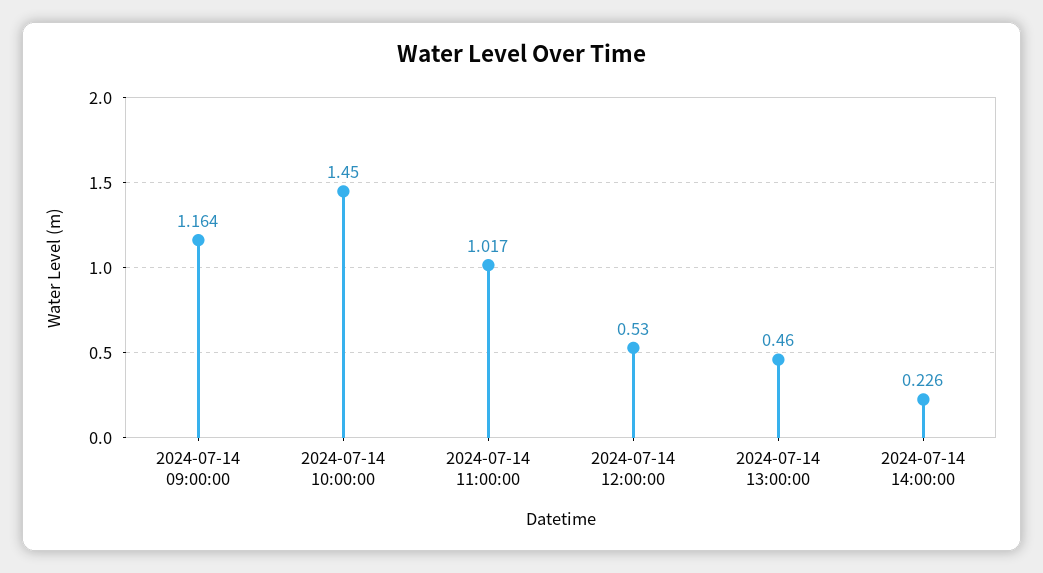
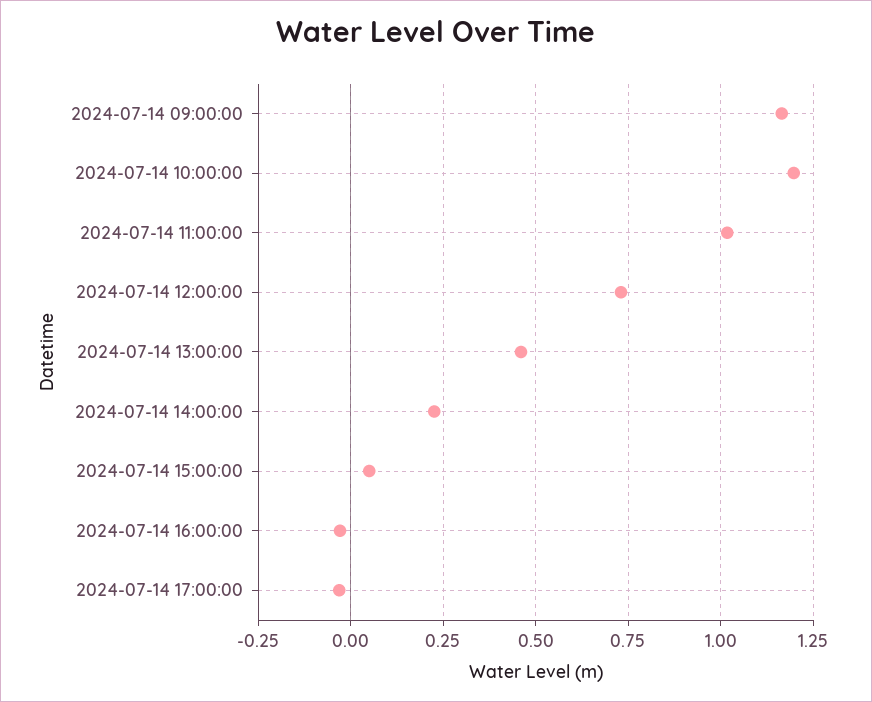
2024-07-14 10:00:00: 1.45 -> 1.2
2024-07-14 12:00:00: 0.53 -> 0.725
2024-07-14 15:00:00: none -> 0.05
2024-07-14 16:00:00: none -> -0.025
2024-07-14 17:00:00: none -> -0.025

